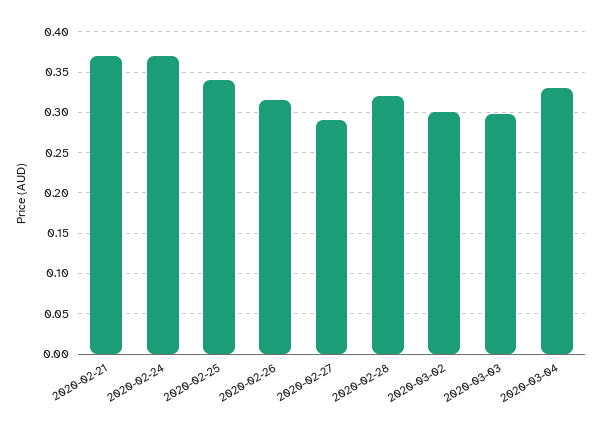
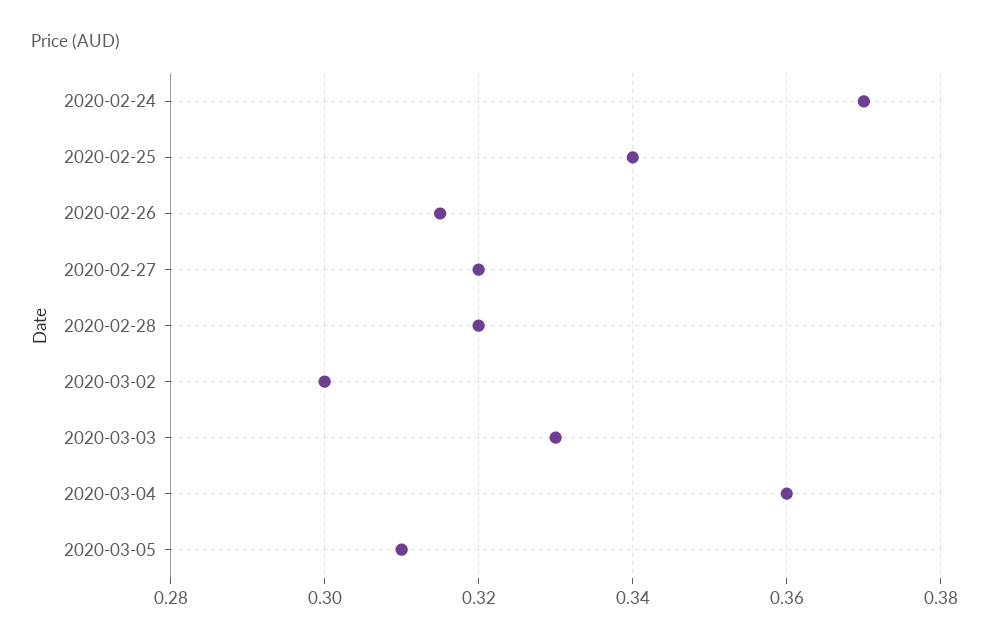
2020-02-21: 0.37 -> none
2020-02-27: 0.29 -> 0.32
2020-03-03: 0.3 -> 0.33
2020-03-04: 0.33 -> 0.36
2020-03-05: none -> 0.31

